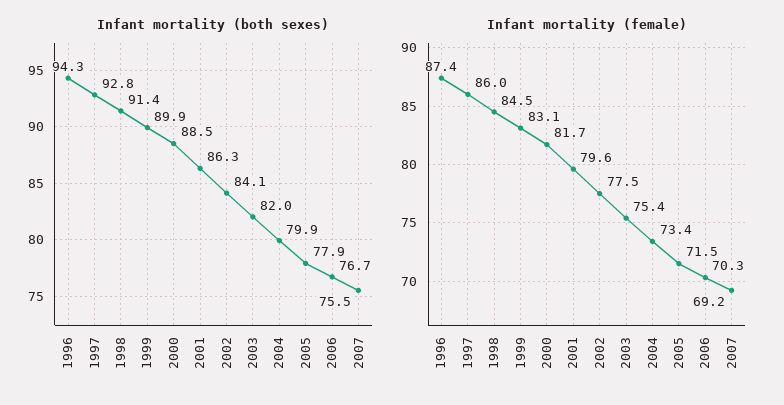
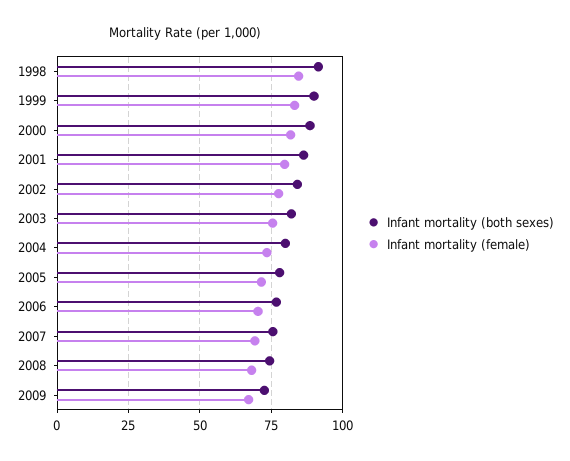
Infant mortality (both sexes), 1996: 94.3 -> none
Infant mortality (both sexes), 1997: 92.8 -> none
Infant mortality (female), 1996: 87.4 -> none
Infant mortality (female), 1997: 86 -> none
Infant mortality (both sexes), 2008: none -> 75
Infant mortality (female), 2008: none -> 67.5
Infant mortality (both sexes), 2009: none -> 72.5
Infant mortality (female), 2009: none -> 67.5

